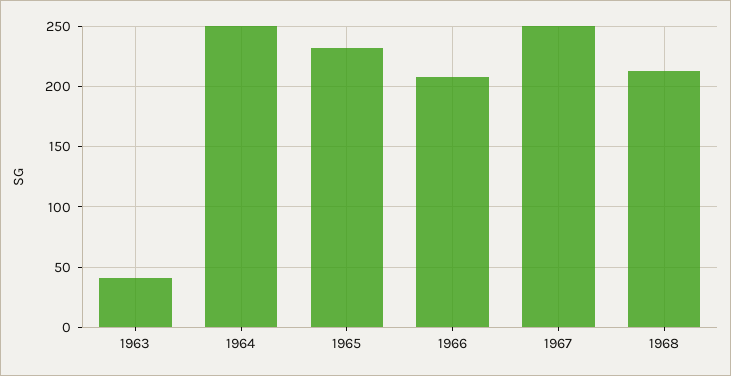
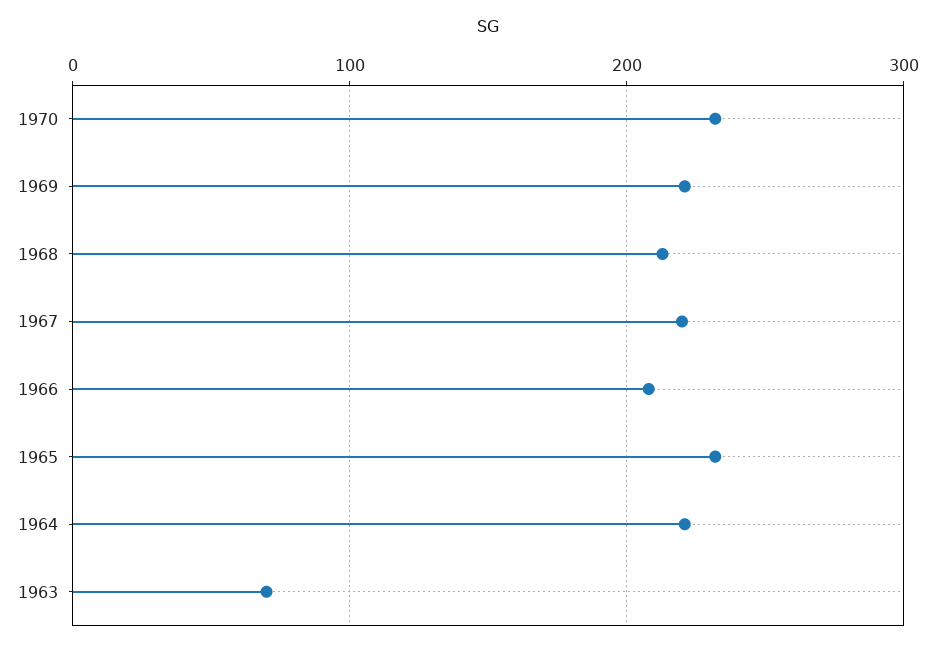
1963: 40 -> 70
1964: 250 -> 220
1967: 250 -> 220
1970: none -> 230
1969: none -> 220

